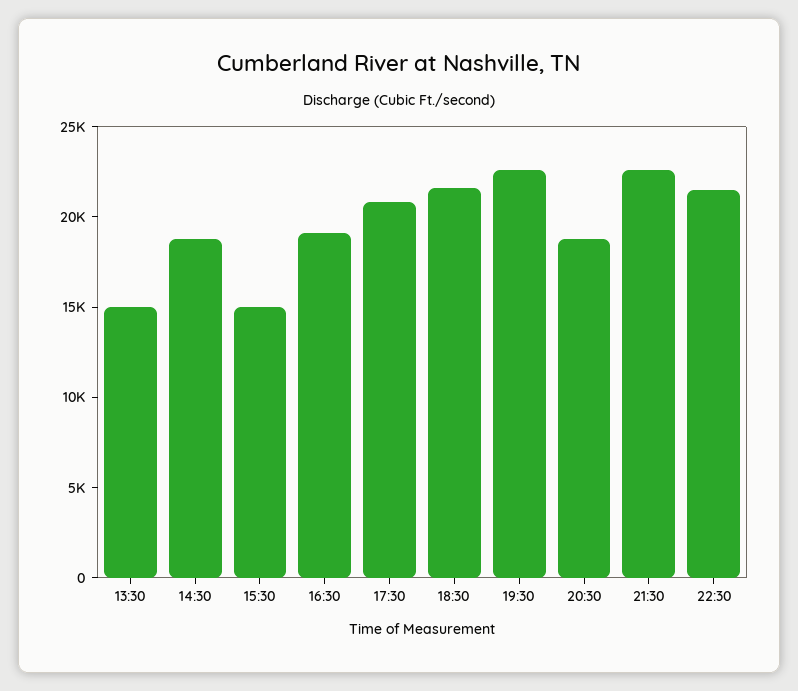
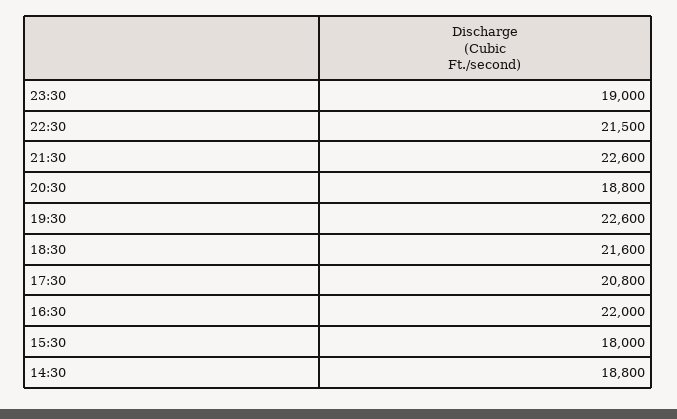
13:30: 15000 -> none
15:30: 15000 -> 18000
16:30: 19000 -> 22000
23:30: none -> 19000

